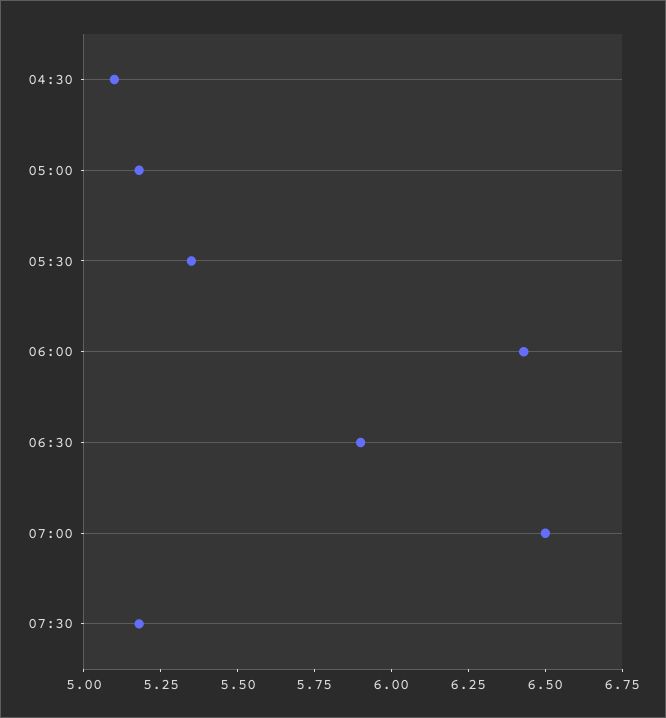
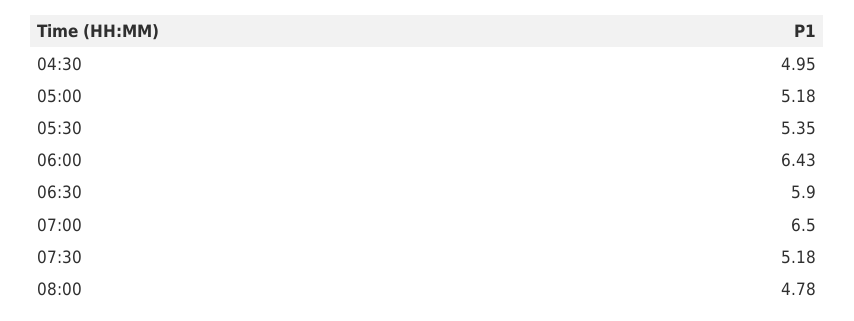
04:30: 5.1 -> 4.95
08:00: none -> 4.78

